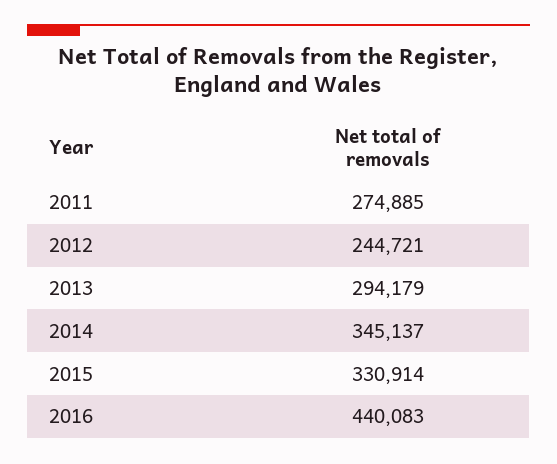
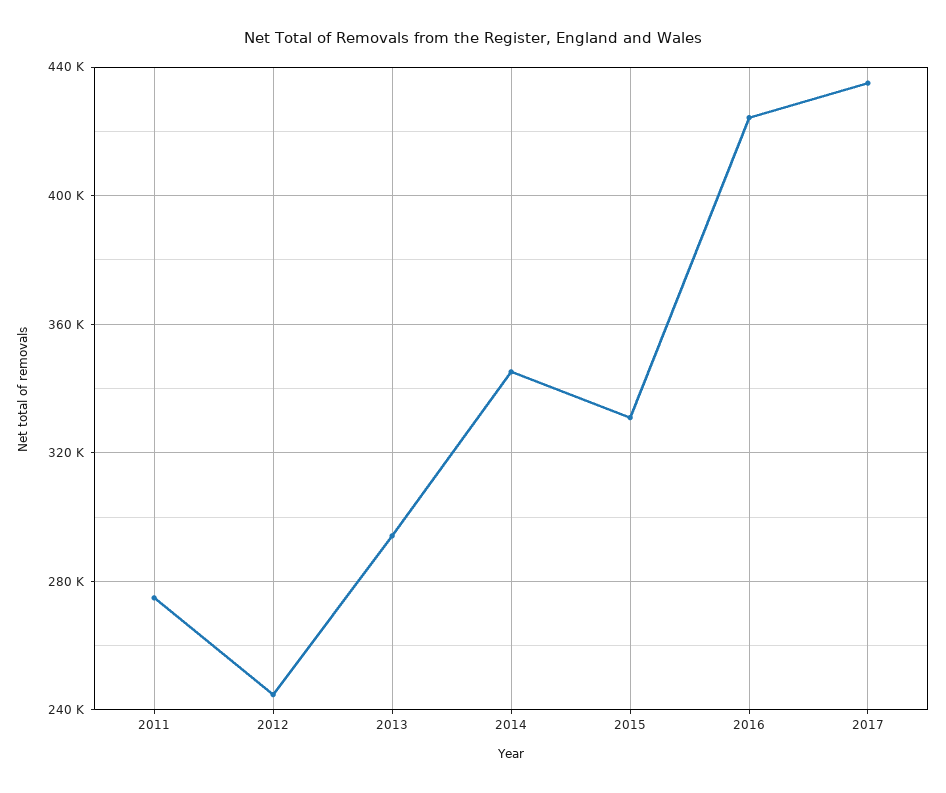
2016: 440083 -> 425000
2017: none -> 435000

